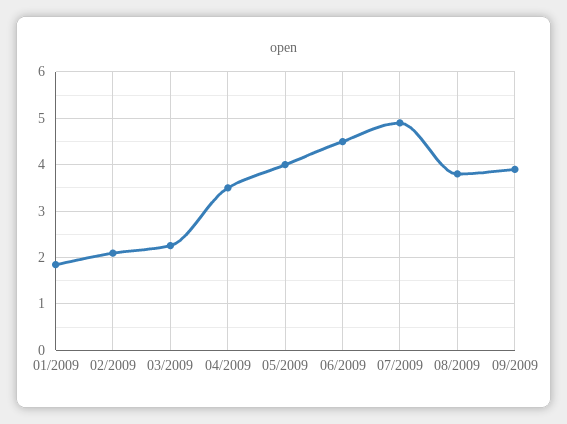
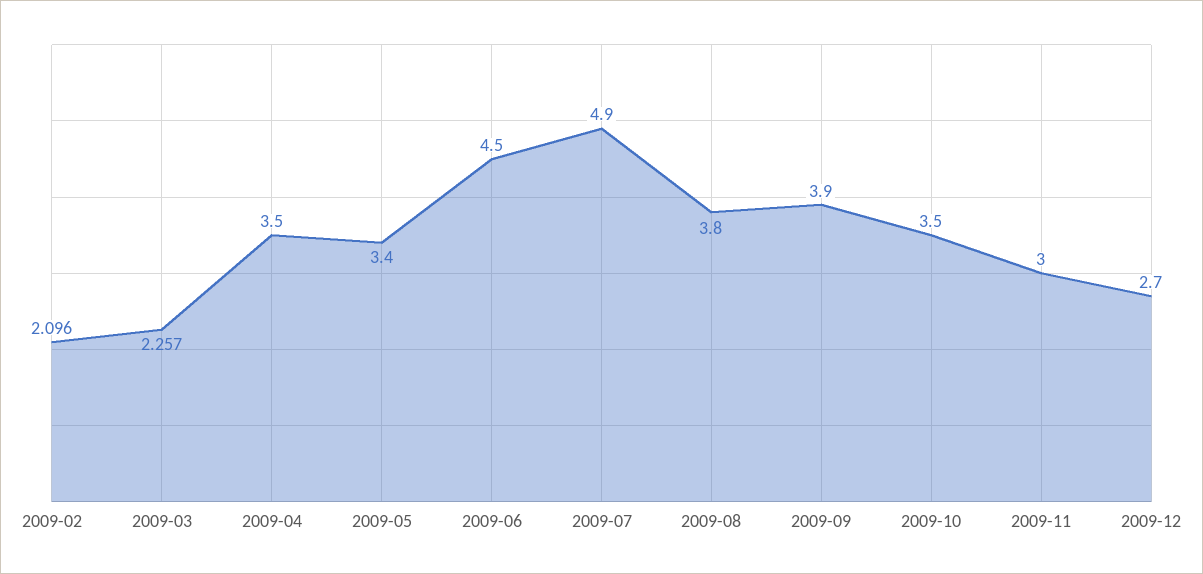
01/2009: 1.8 -> none
05/2009: 4 -> 3.4
2009-10: none -> 3.5
2009-11: none -> 3
2009-12: none -> 2.7

